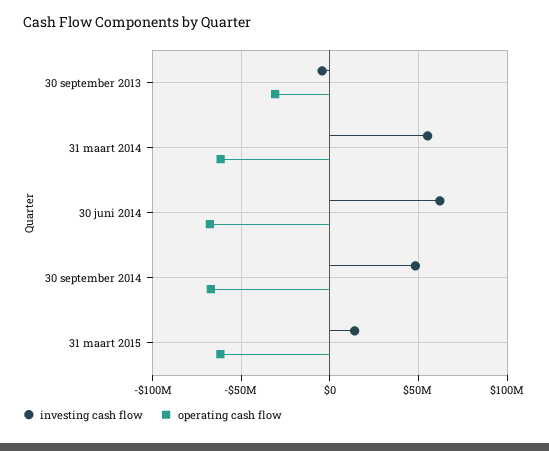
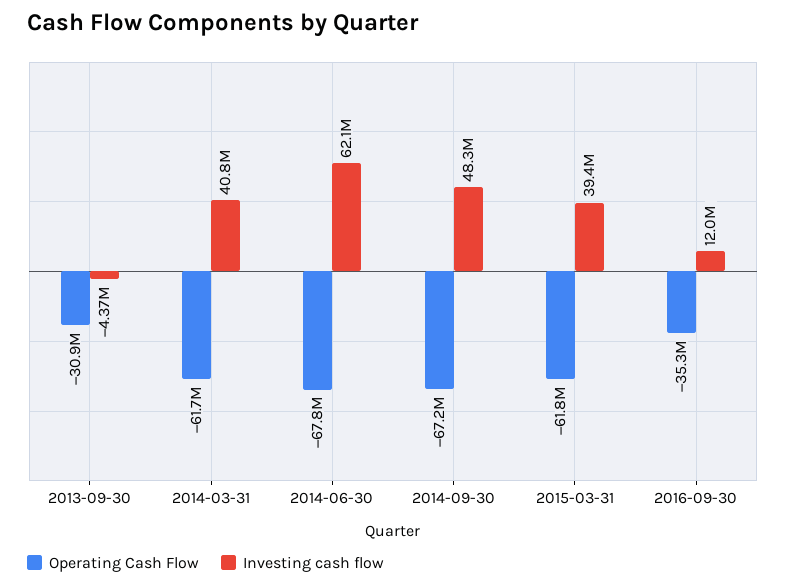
investing cash flow, 31 maart 2014: 55000000 -> 40800000
investing cash flow, 31 maart 2015: 15000000 -> 39400000
operating cash flow, 2016-09-30: none -> -35300000
investing cash flow, 2016-09-30: none -> 12000000

